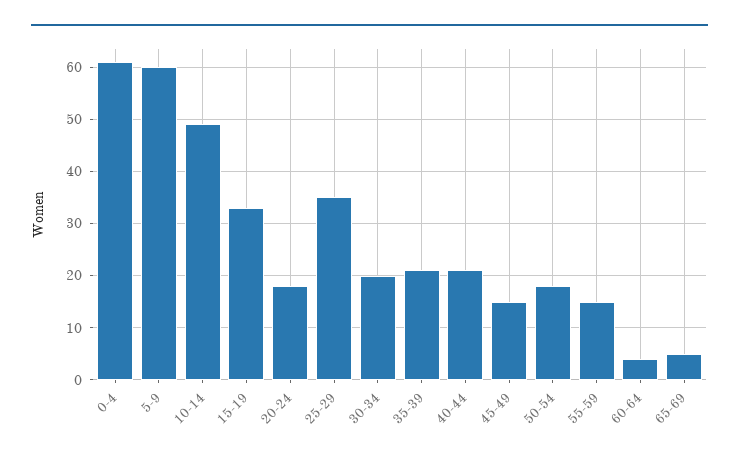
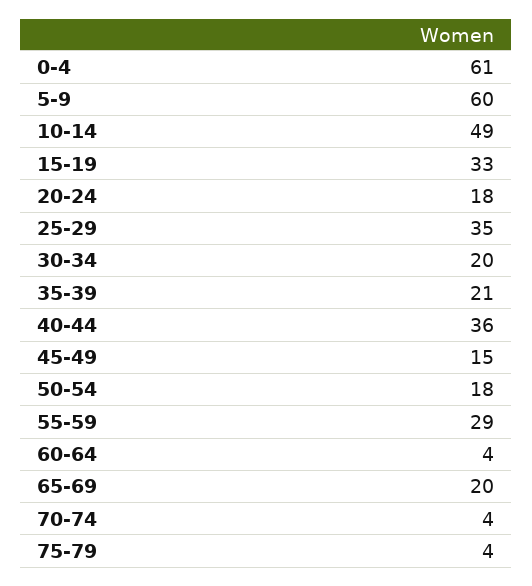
40-44: 20 -> 36
55-59: 15 -> 29
65-69: 5 -> 20
70-74: none -> 4
75-79: none -> 4

